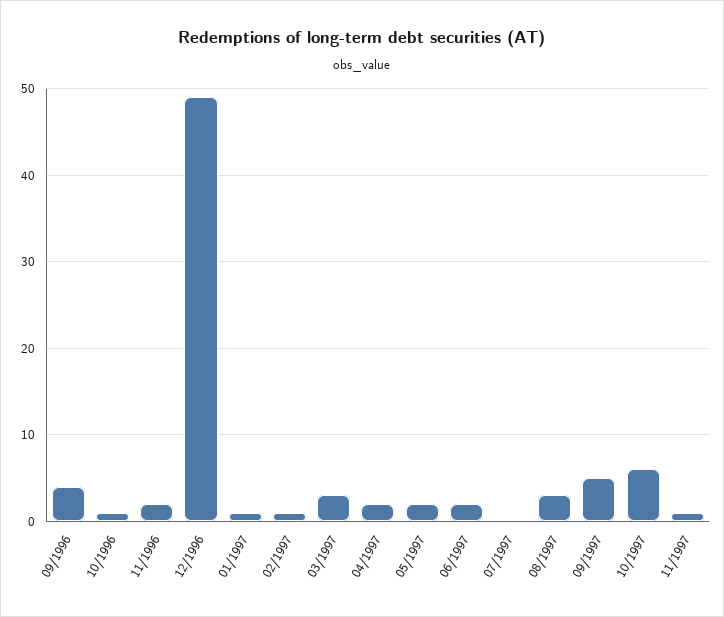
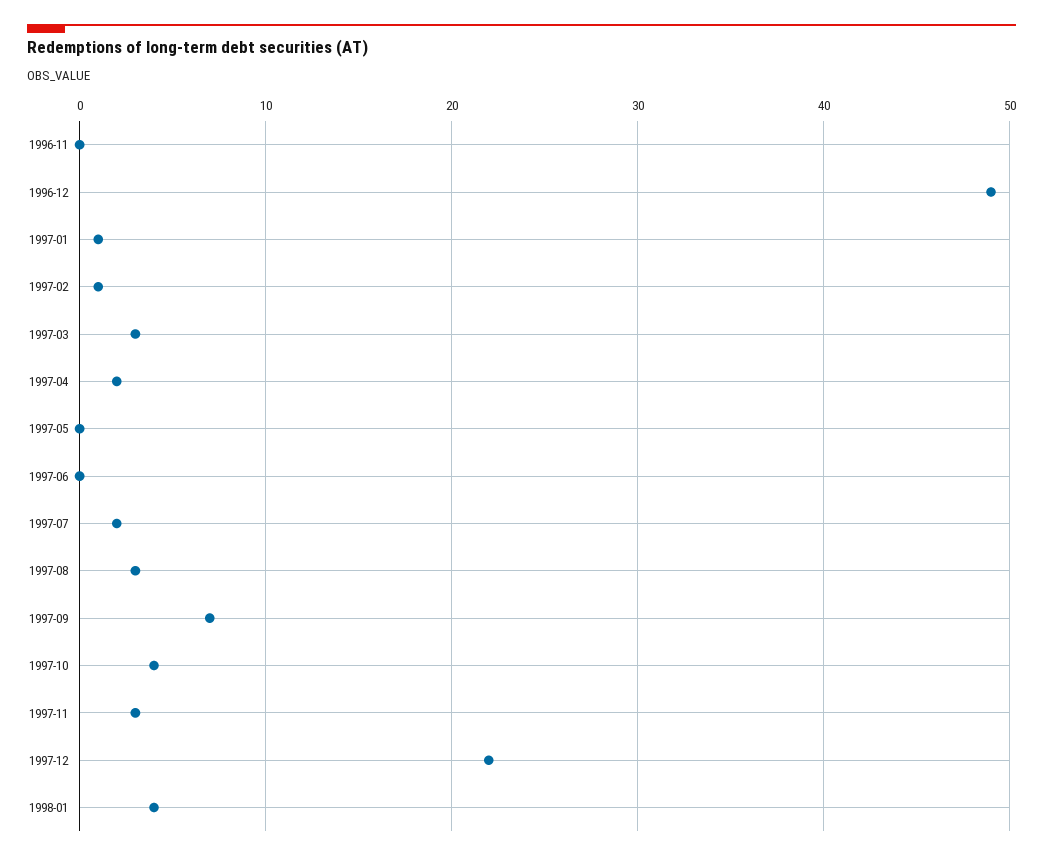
09/1996: 4 -> none
10/1996: 1 -> none
11/1996: 2 -> 0
05/1997: 2 -> 0
06/1997: 2 -> 0
07/1997: 0 -> 2
09/1997: 5 -> 7
10/1997: 6 -> 4
11/1997: 1 -> 3
1997-12: none -> 22
1998-01: none -> 4

